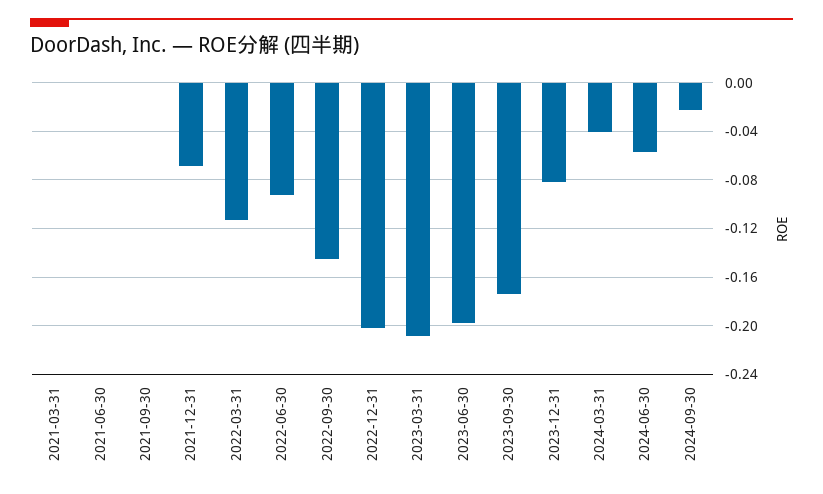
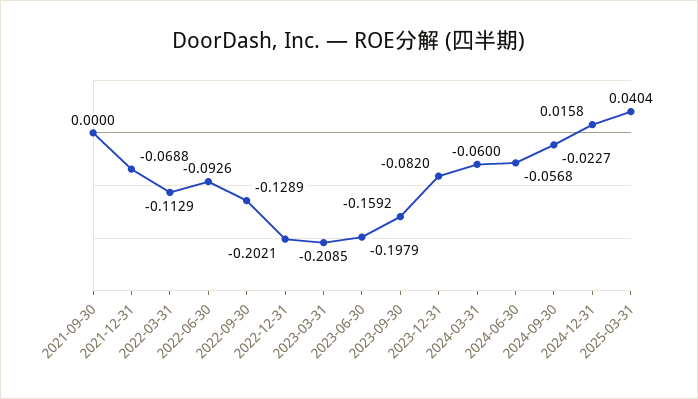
2021-03-31: 0 -> none
2021-06-30: 0 -> none
2022-09-30: -0.145 -> -0.1289
2023-09-30: -0.175 -> -0.1592
2024-03-31: -0.04 -> -0.06
2024-12-31: none -> 0.0158
2025-03-31: none -> 0.0404

